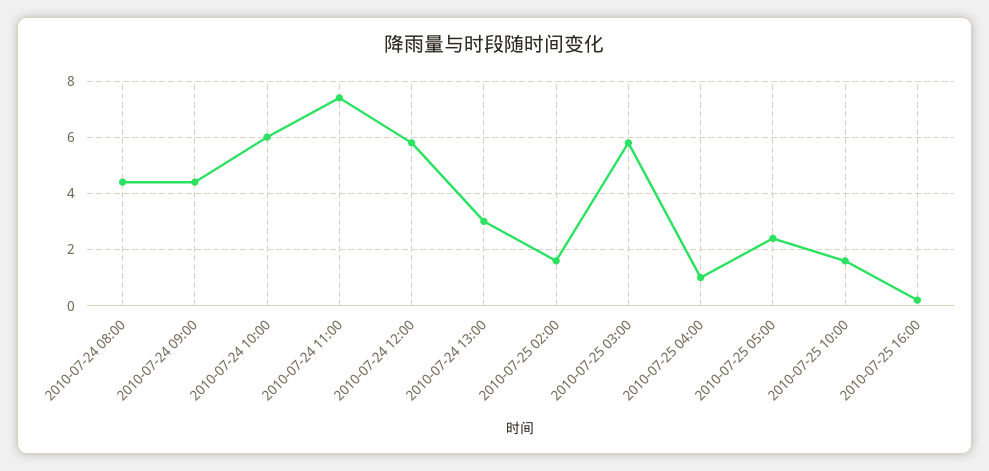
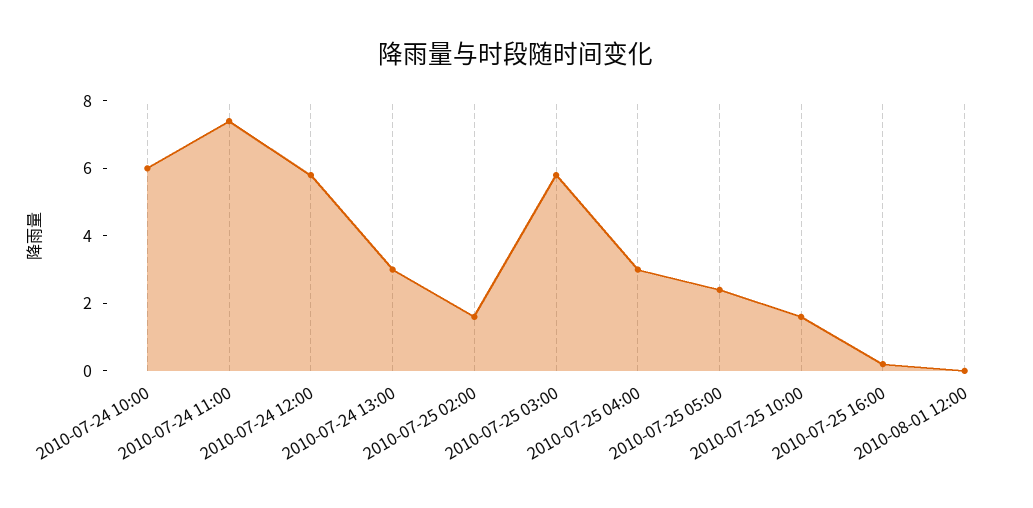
2010-07-24 08:00: 4.5 -> none
2010-07-24 09:00: 4.5 -> none
2010-07-25 04:00: 1 -> 3
2010-08-01 12:00: none -> 0

